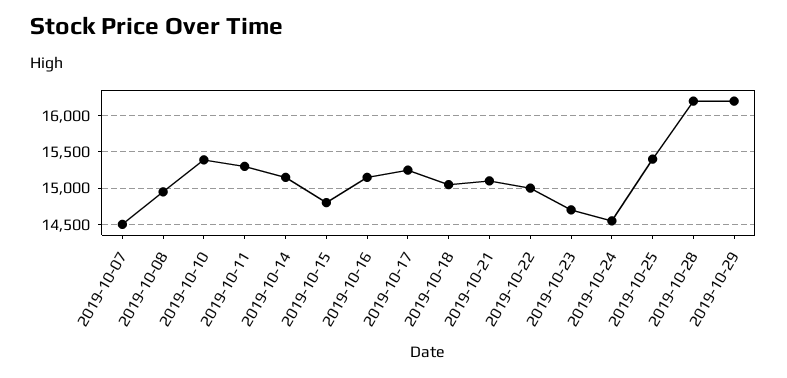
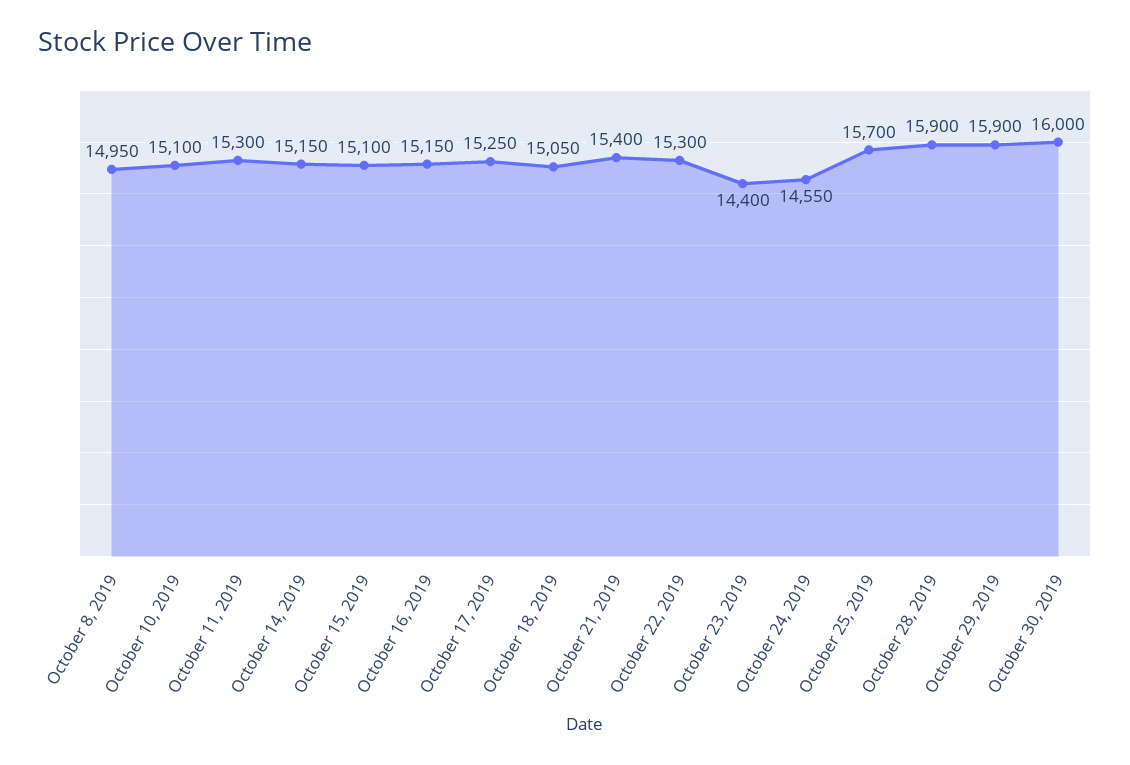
2019-10-07: 14500 -> none
2019-10-10: 15400 -> 15100
2019-10-15: 14800 -> 15100
2019-10-21: 15100 -> 15400
2019-10-22: 15000 -> 15300
2019-10-23: 14700 -> 14400
2019-10-25: 15400 -> 15700
2019-10-28: 16200 -> 15900
2019-10-29: 16200 -> 15900
October 30, 2019: none -> 16000

